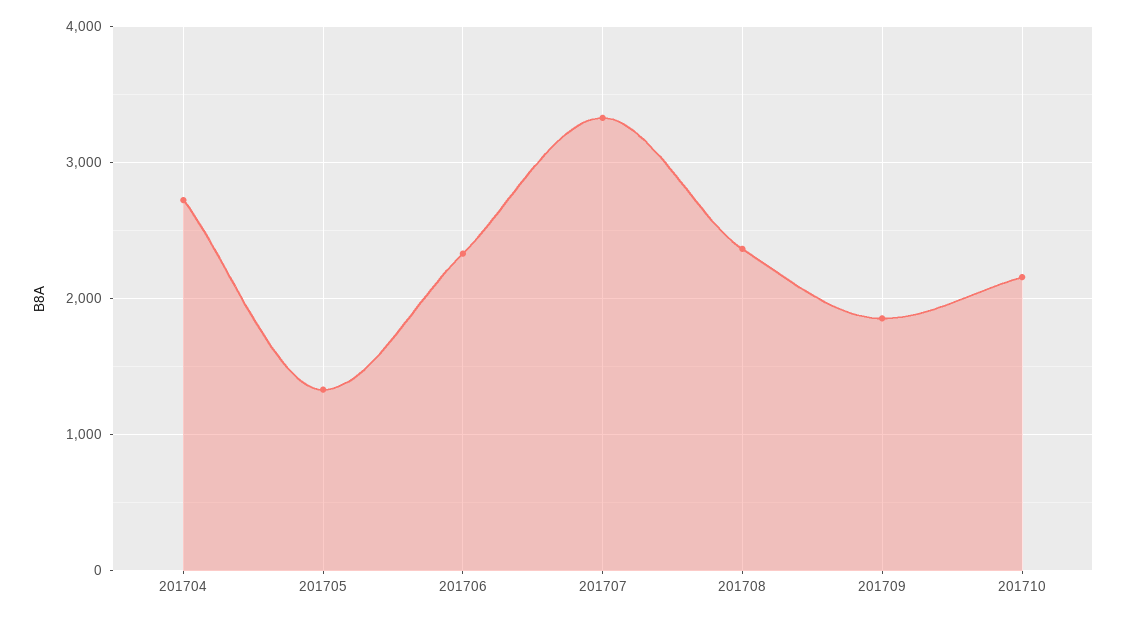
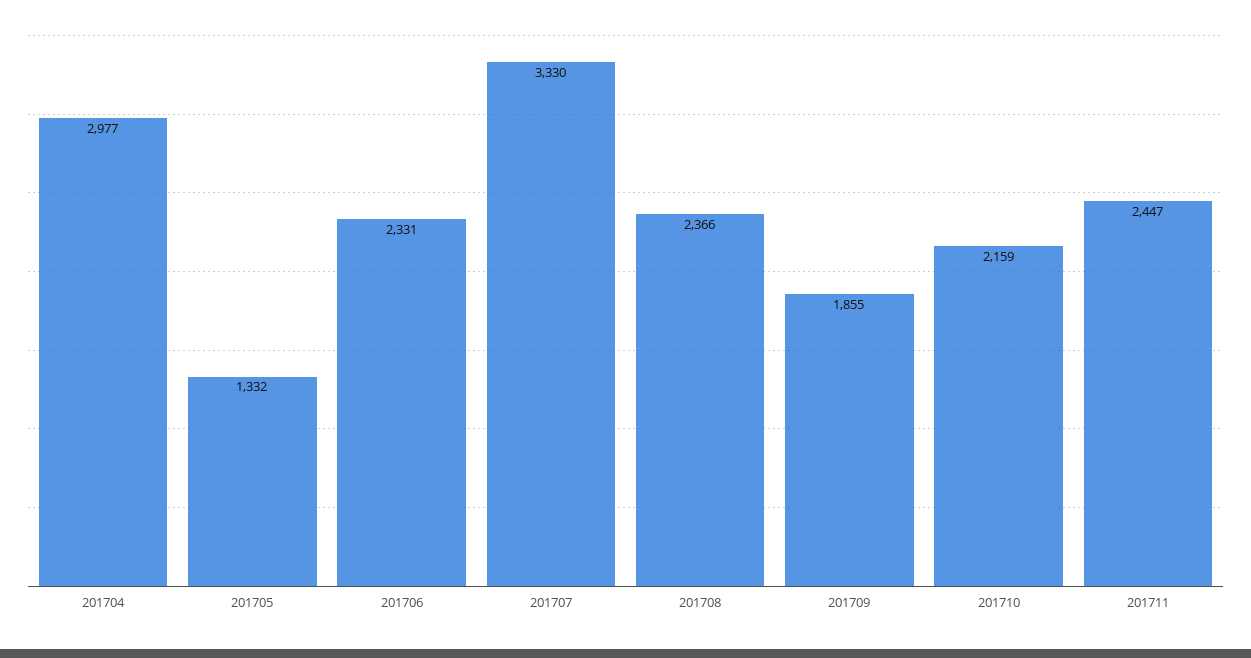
201704: 2700 -> 2977
201711: none -> 2447

